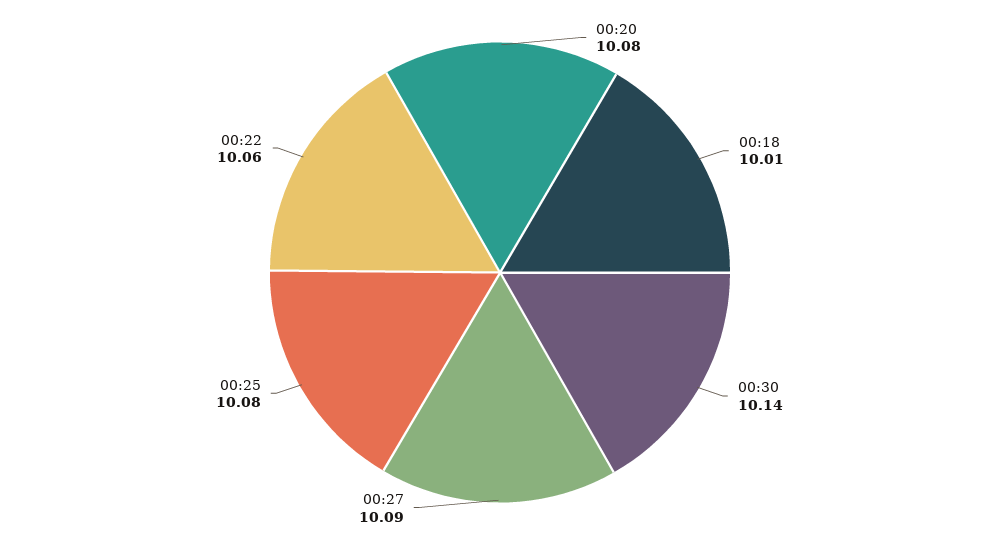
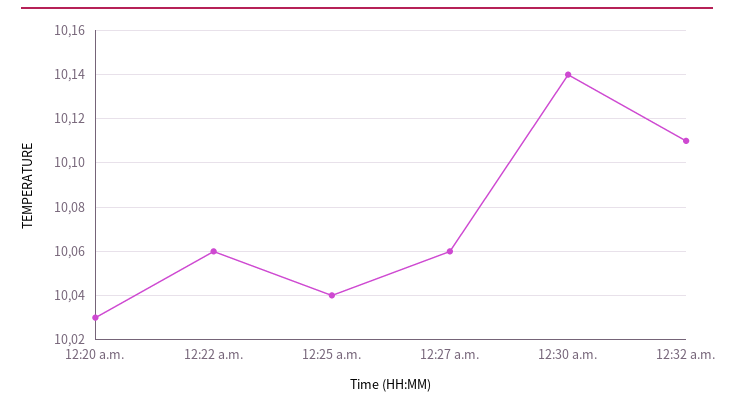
00:20: 10.08 -> 10.03
00:18: 10.01 -> none
00:27: 10.09 -> 10.06
00:25: 10.08 -> 10.04
12:32 a.m.: none -> 10.11

